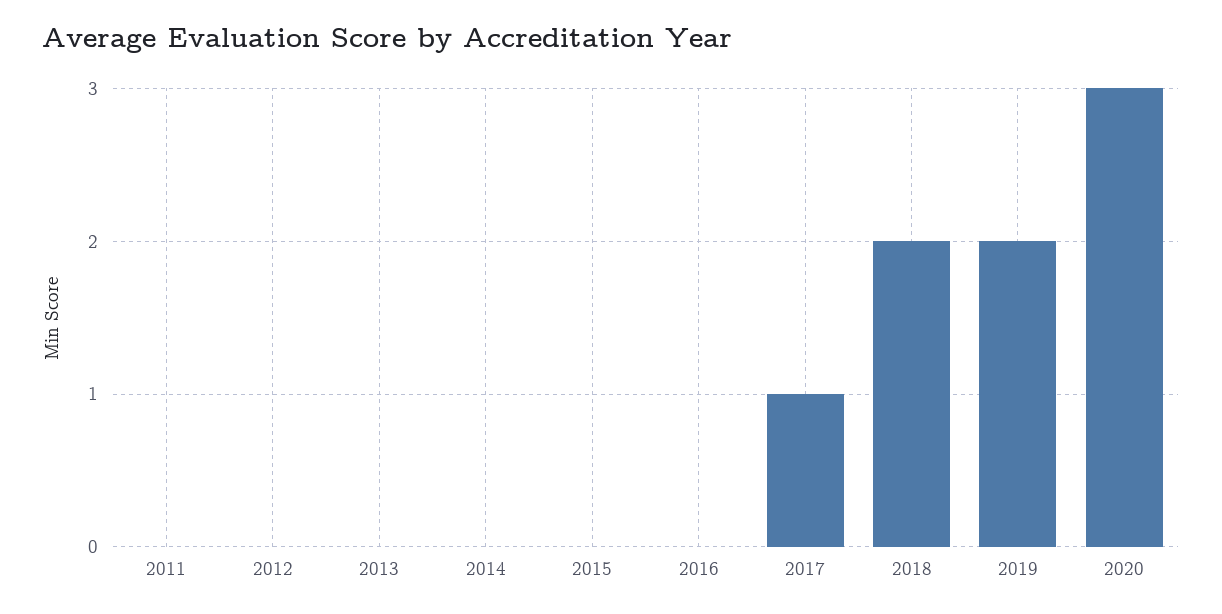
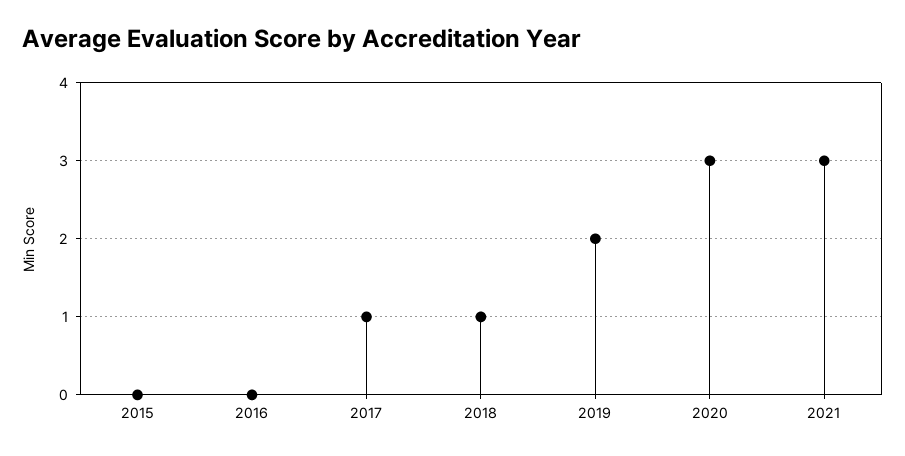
2011: 0 -> none
2012: 0 -> none
2013: 0 -> none
2014: 0 -> none
2018: 2 -> 1
2021: none -> 3

